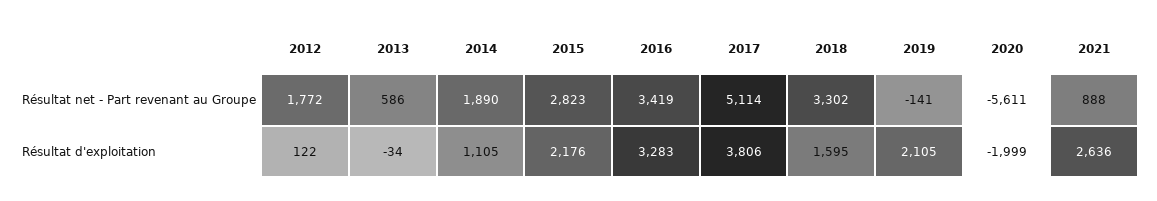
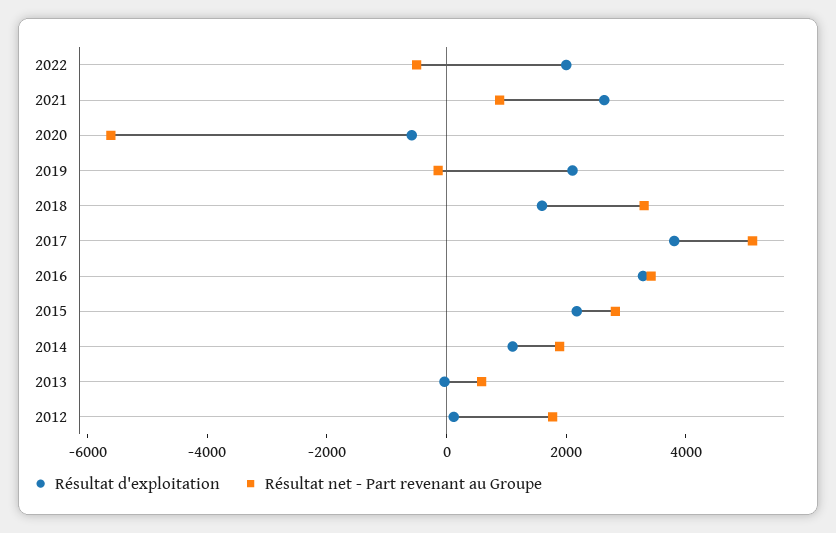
Résultat d'exploitation, 2020: -1999 -> -500
Résultat d'exploitation, 2022: none -> 2000
Résultat net - Part revenant au Groupe, 2022: none -> -500

